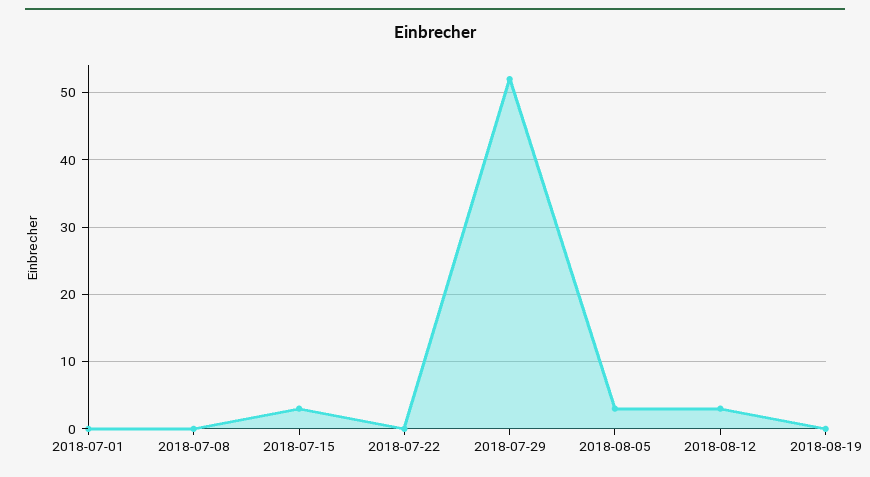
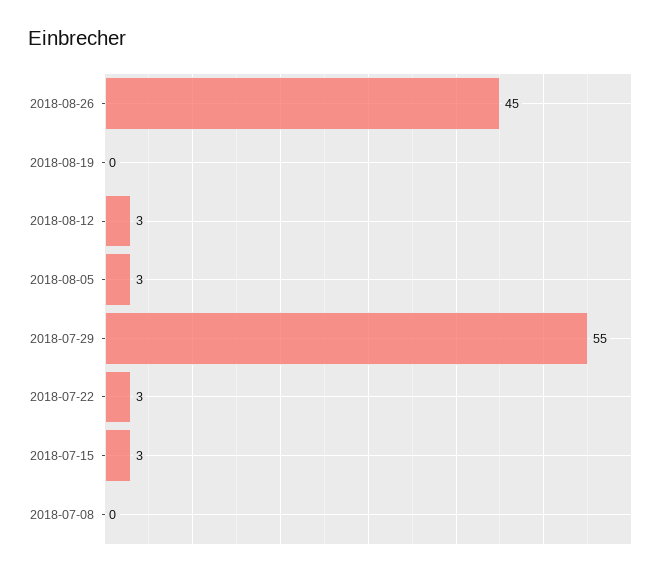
2018-07-01: 0 -> none
2018-07-22: 0 -> 3
2018-07-29: 52 -> 55
2018-08-26: none -> 45

